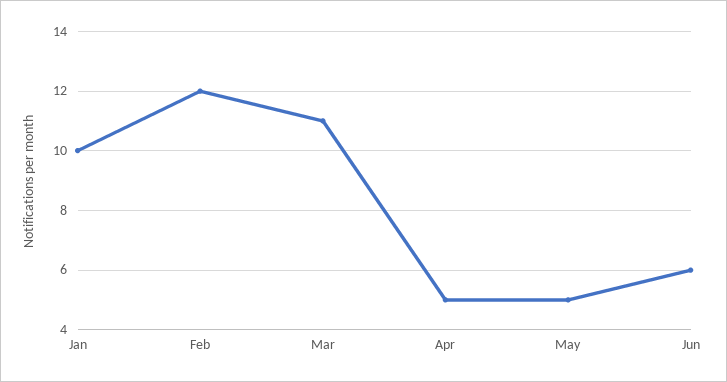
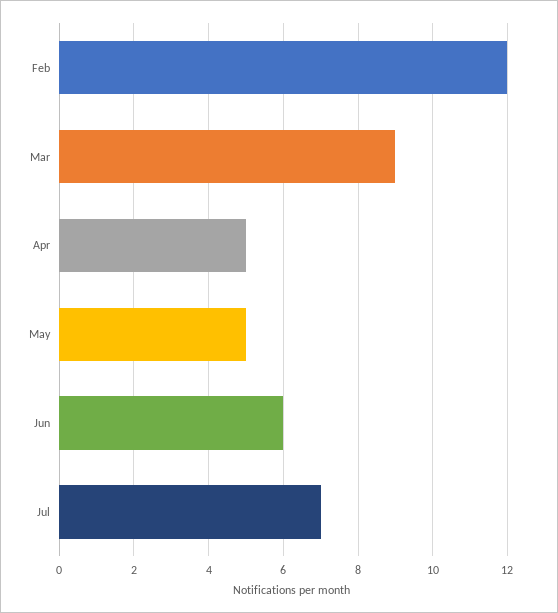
Jan: 10 -> none
Mar: 11 -> 9
Jul: none -> 7

